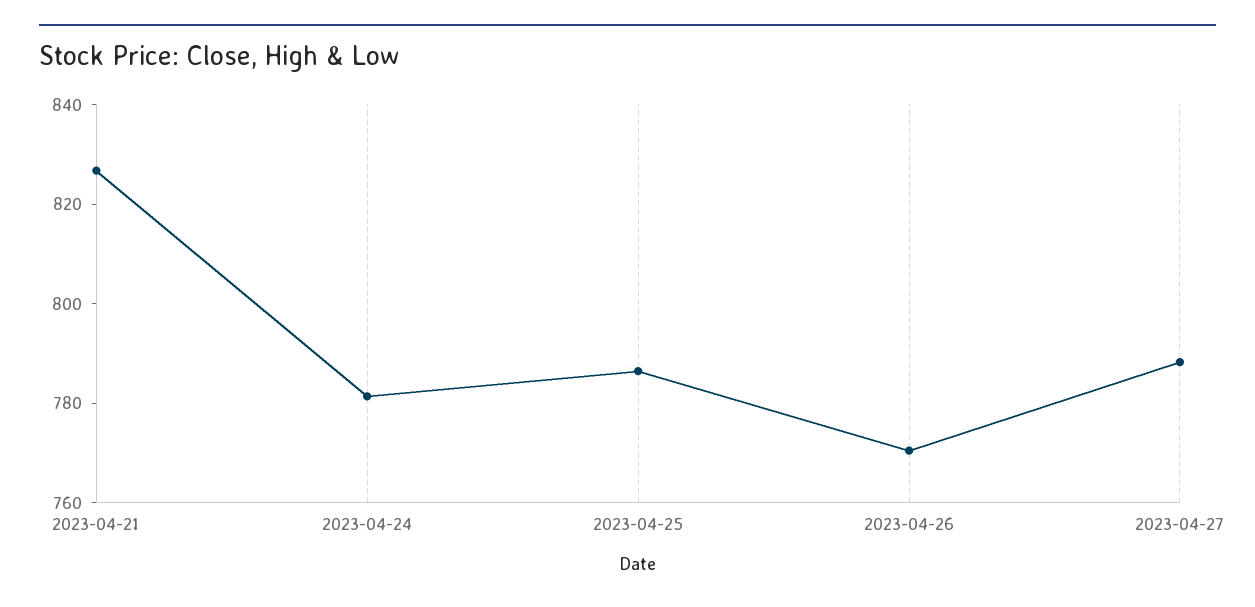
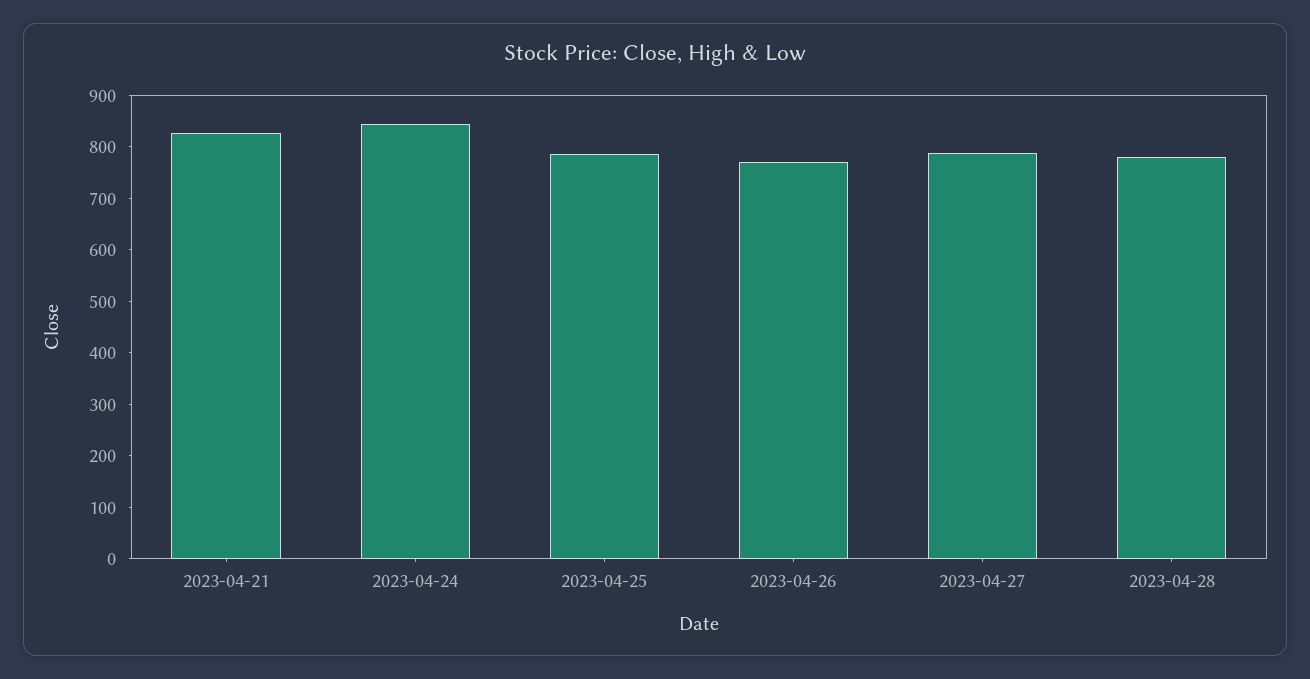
2023-04-24: 780 -> 840
2023-04-28: none -> 780

